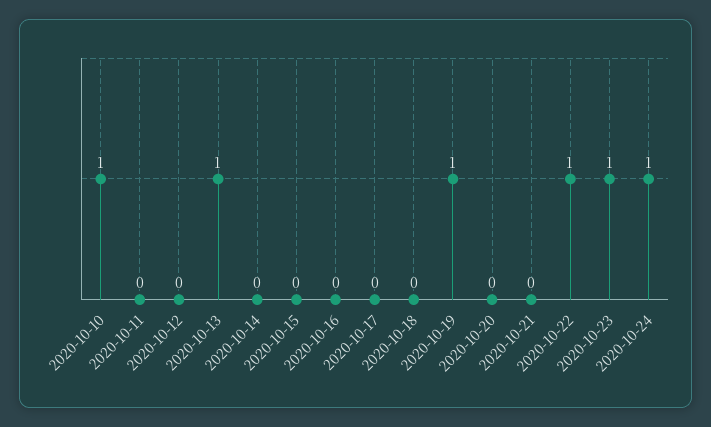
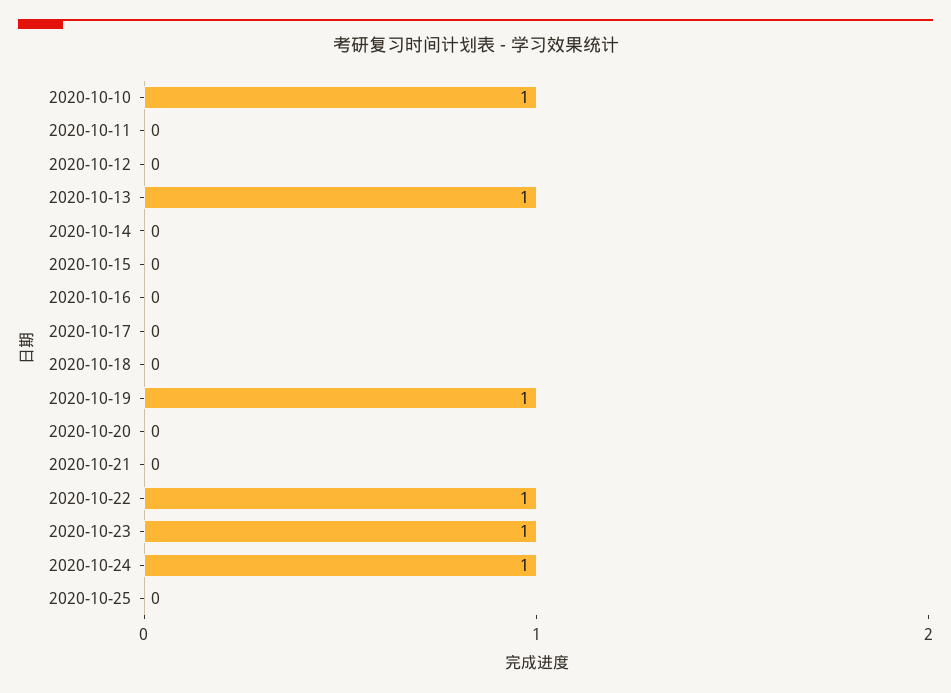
2020-10-25: none -> 0

